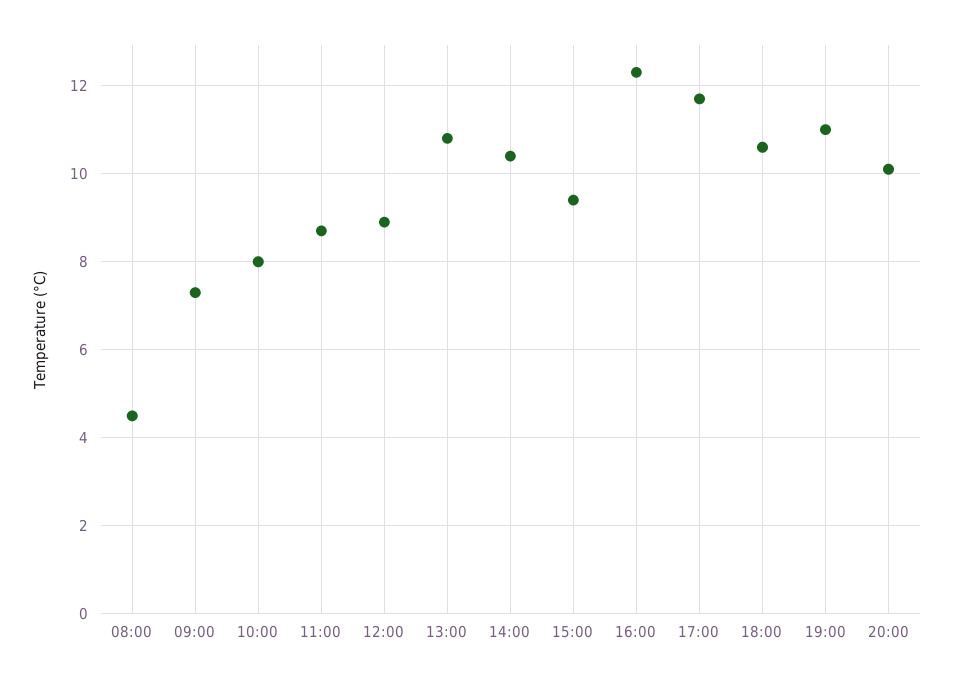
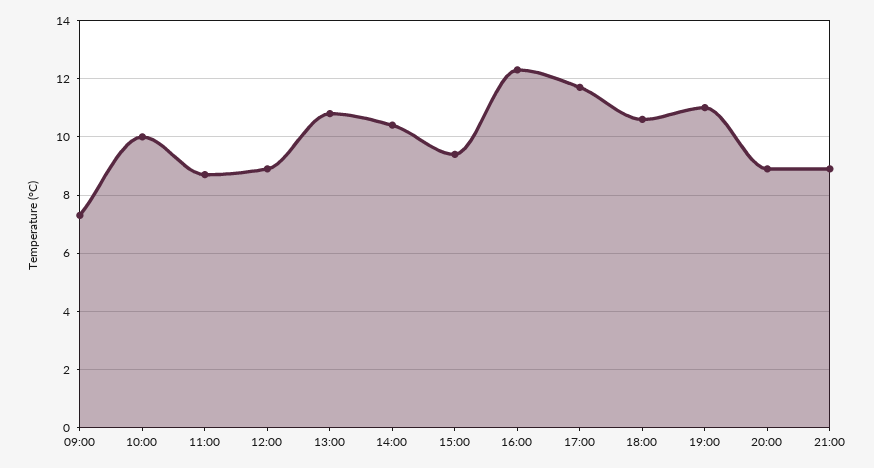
08:00: 4.5 -> none
10:00: 8 -> 10
20:00: 10 -> 9
21:00: none -> 9

